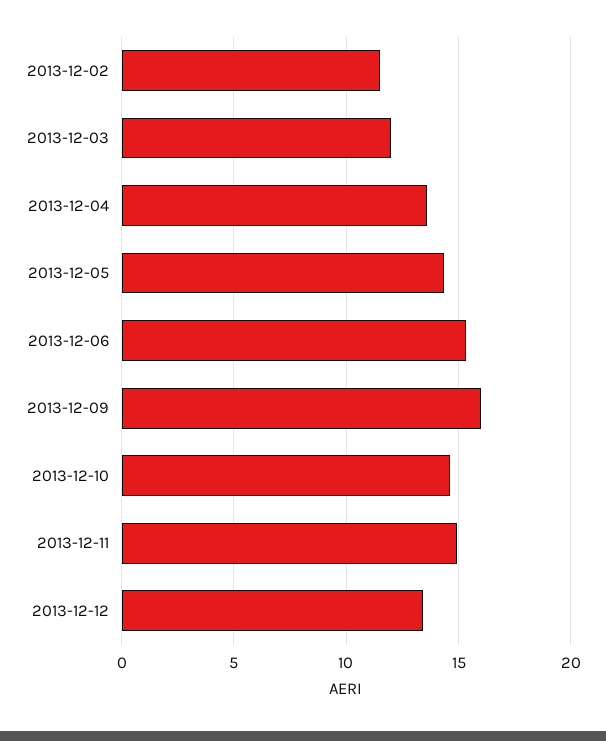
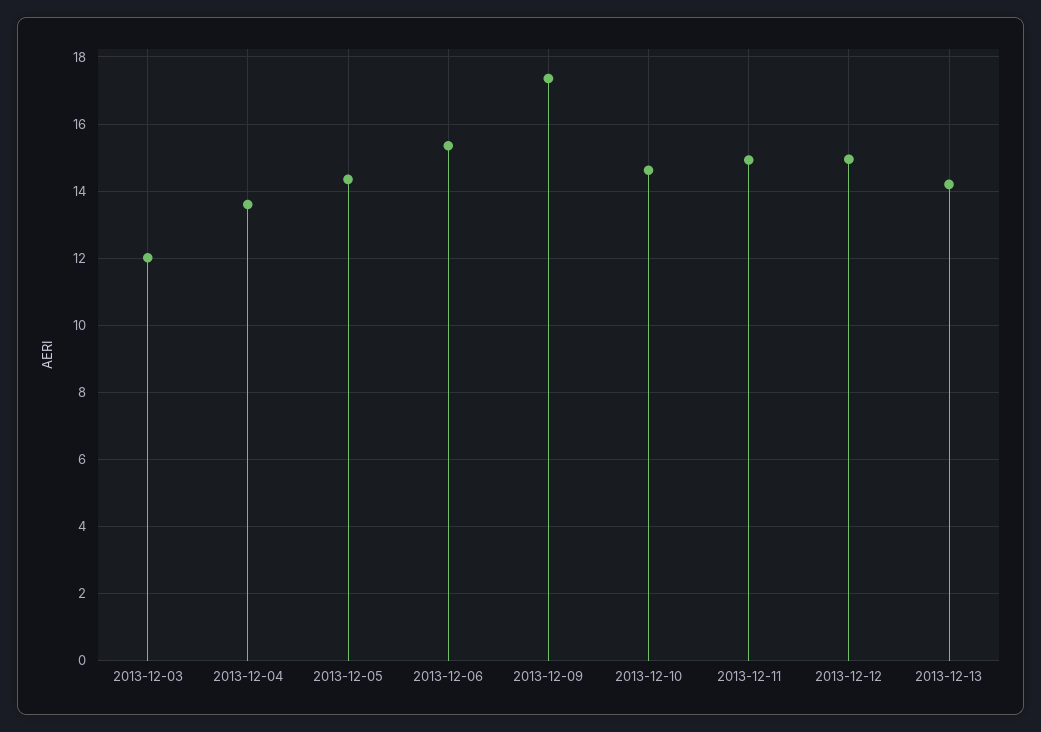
2013-12-02: 11.5 -> none
2013-12-09: 16 -> 17.4
2013-12-12: 13.5 -> 15
2013-12-13: none -> 14.2

